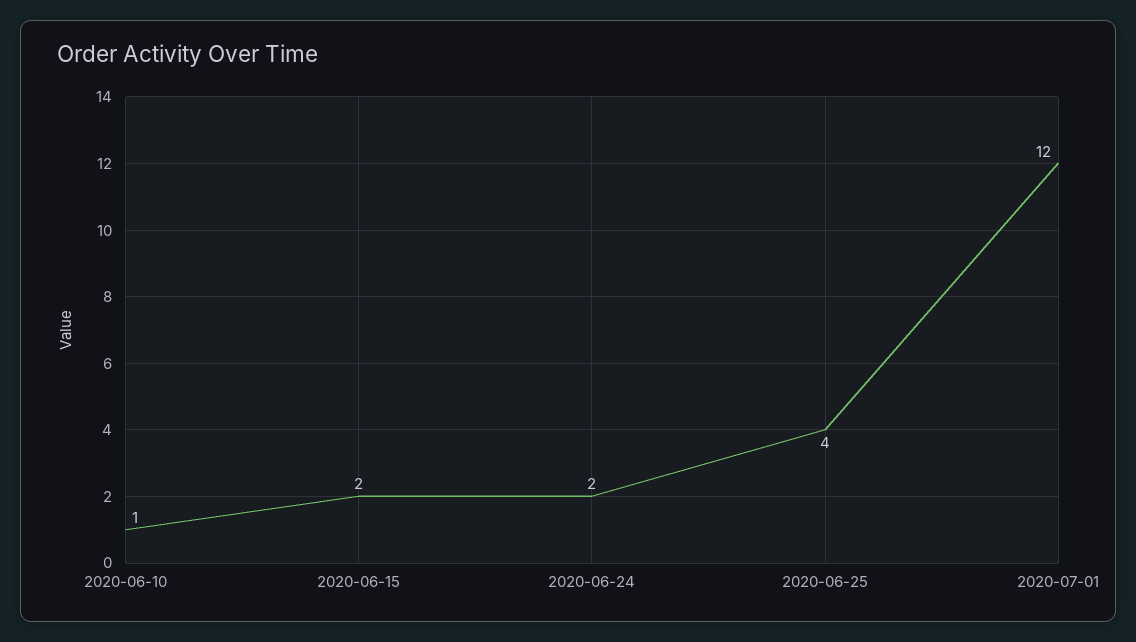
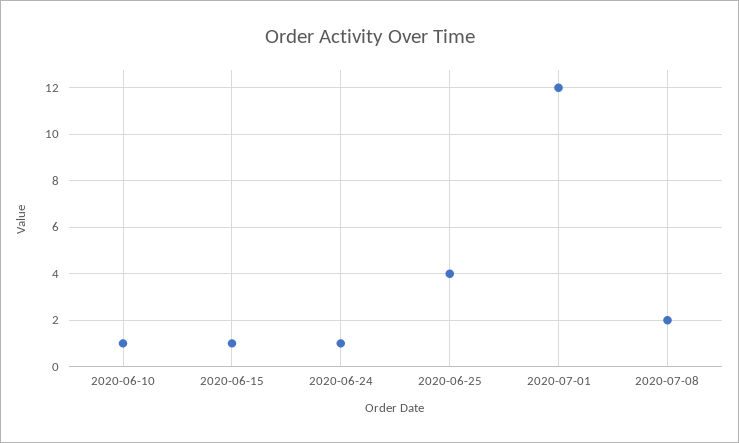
2020-06-15: 2 -> 1
2020-06-24: 2 -> 1
2020-07-08: none -> 2

